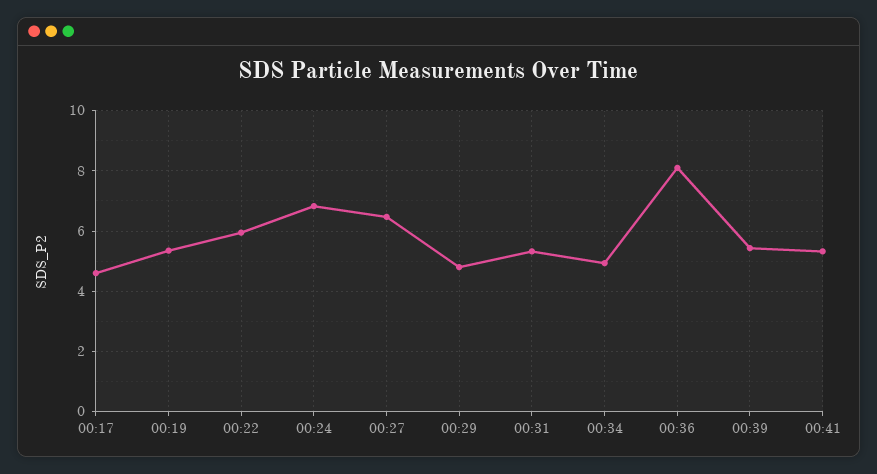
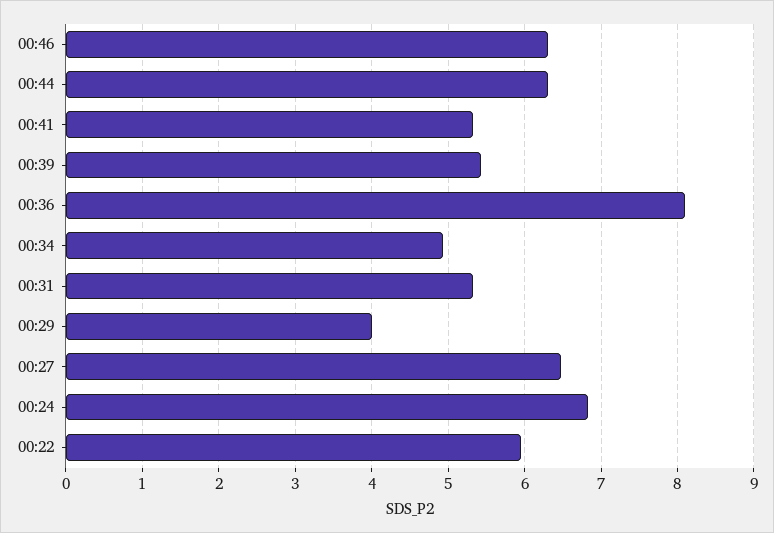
00:17: 4.6 -> none
00:19: 5.4 -> none
00:29: 4.8 -> 4
00:46: none -> 6.3
00:44: none -> 6.3

